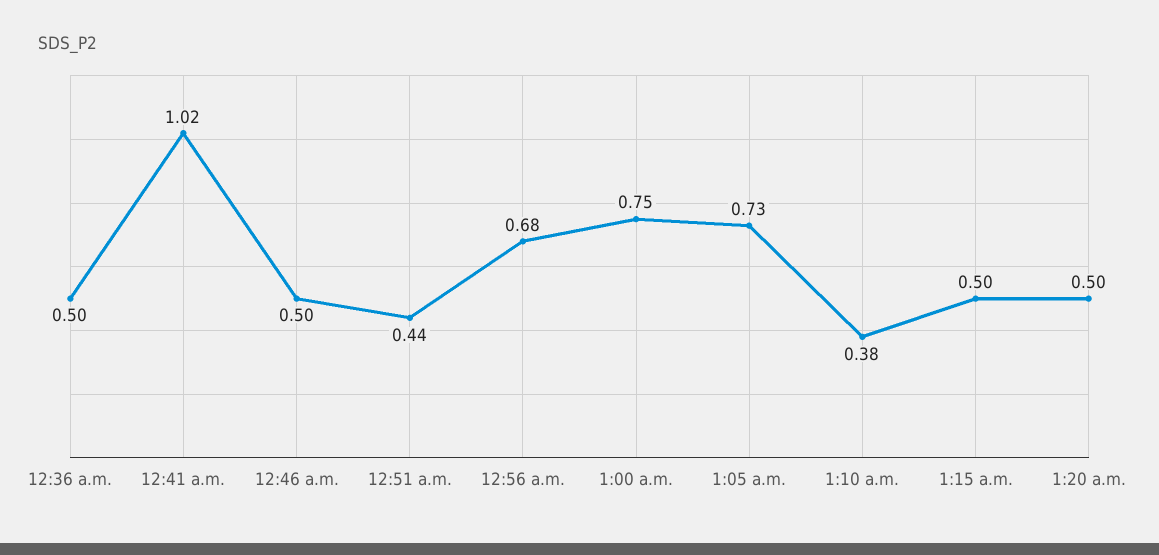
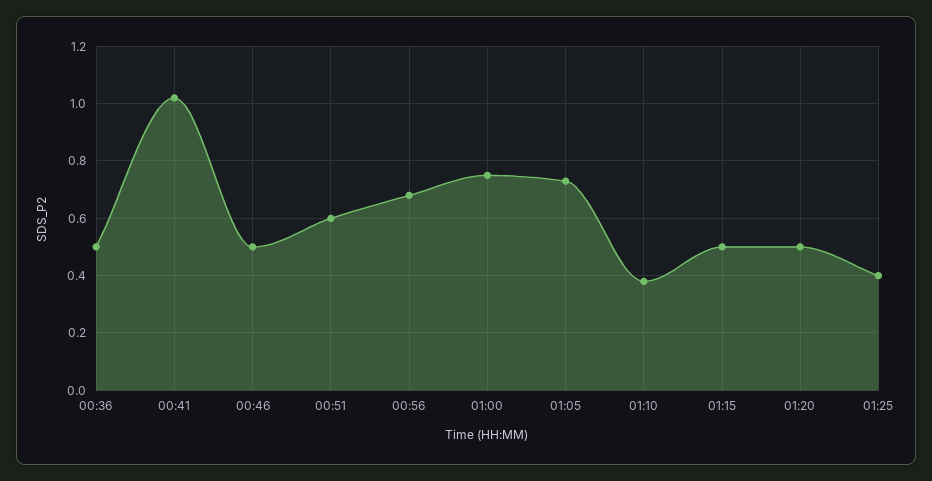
12:51 a.m.: 0.44 -> 0.6
01:25: none -> 0.4

